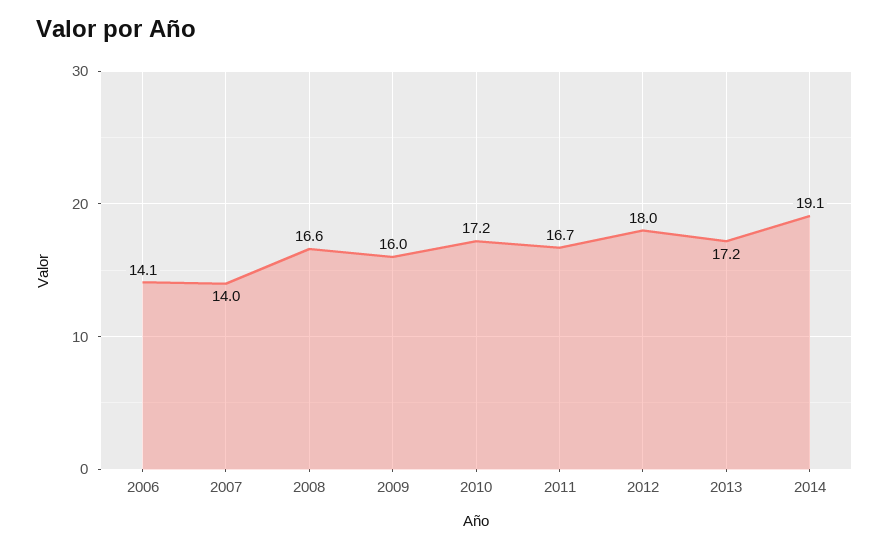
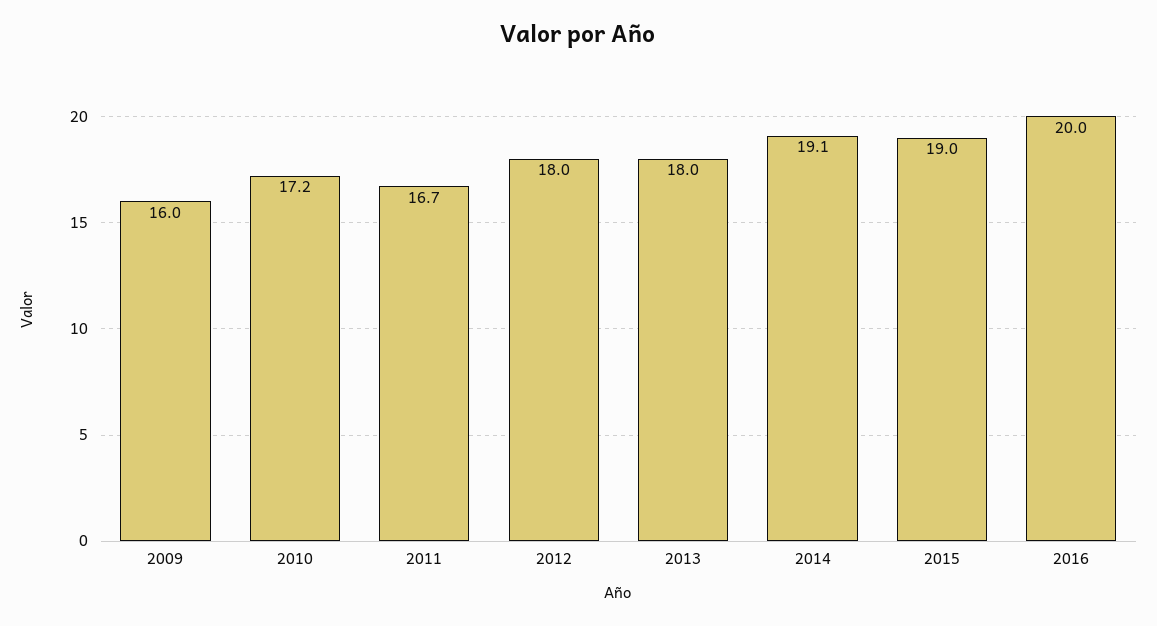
2006: 14.1 -> none
2007: 14 -> none
2008: 16.6 -> none
2013: 17.2 -> 18
2015: none -> 19
2016: none -> 20

